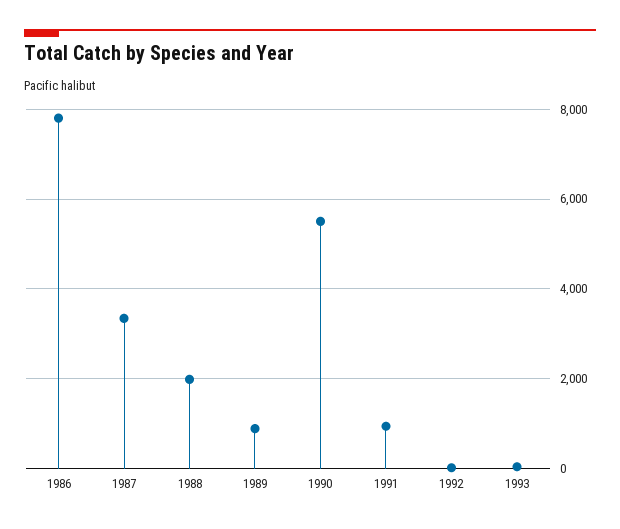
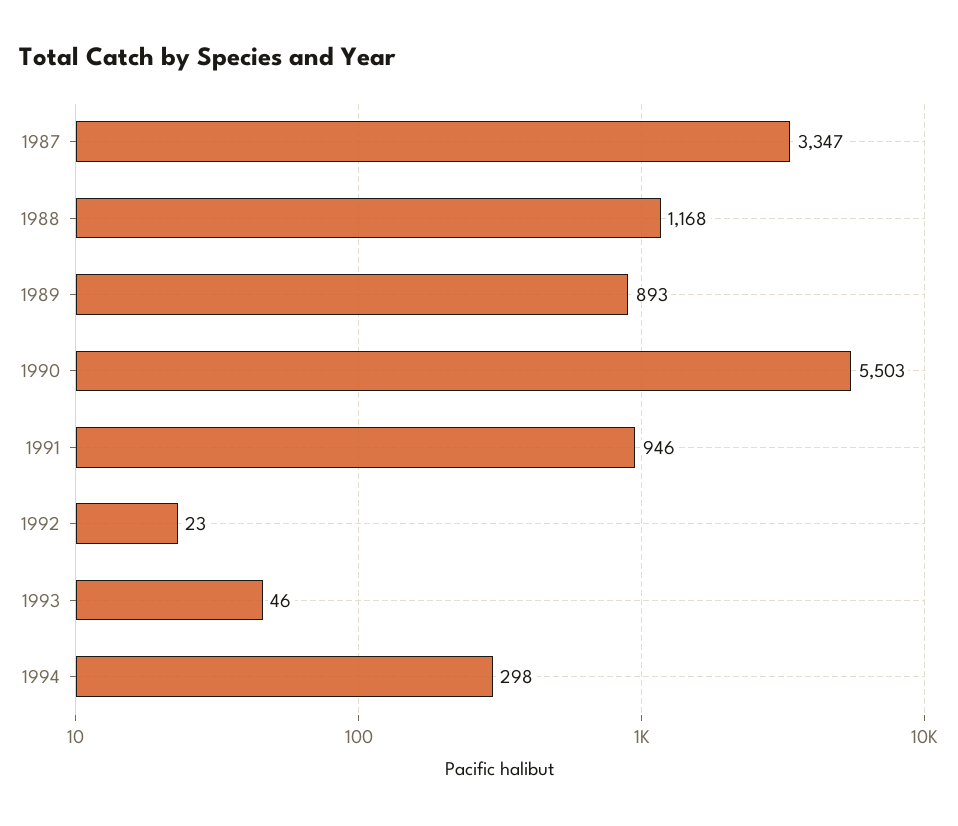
1986: 7800 -> none
1988: 2000 -> 1168
1994: none -> 298

